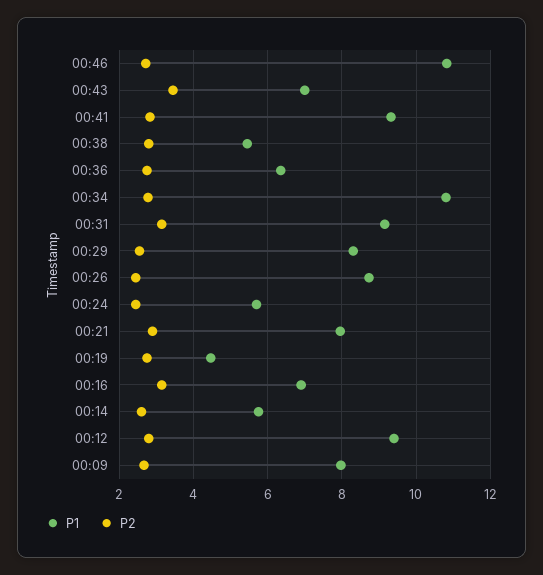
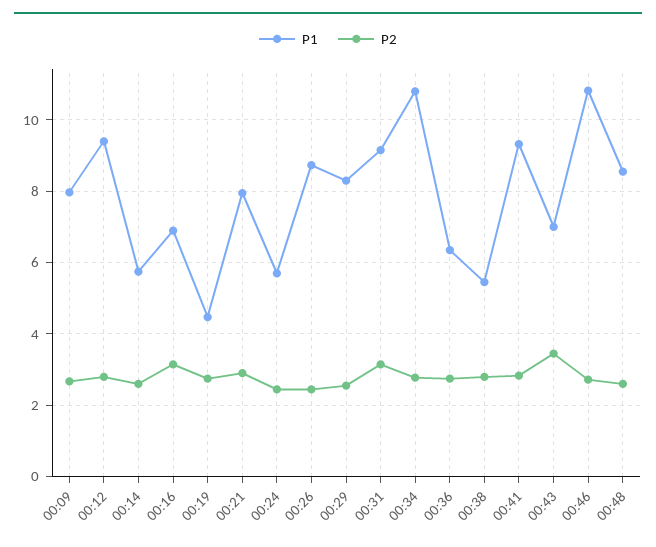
P1, 00:48: none -> 8.6
P2, 00:48: none -> 2.6

